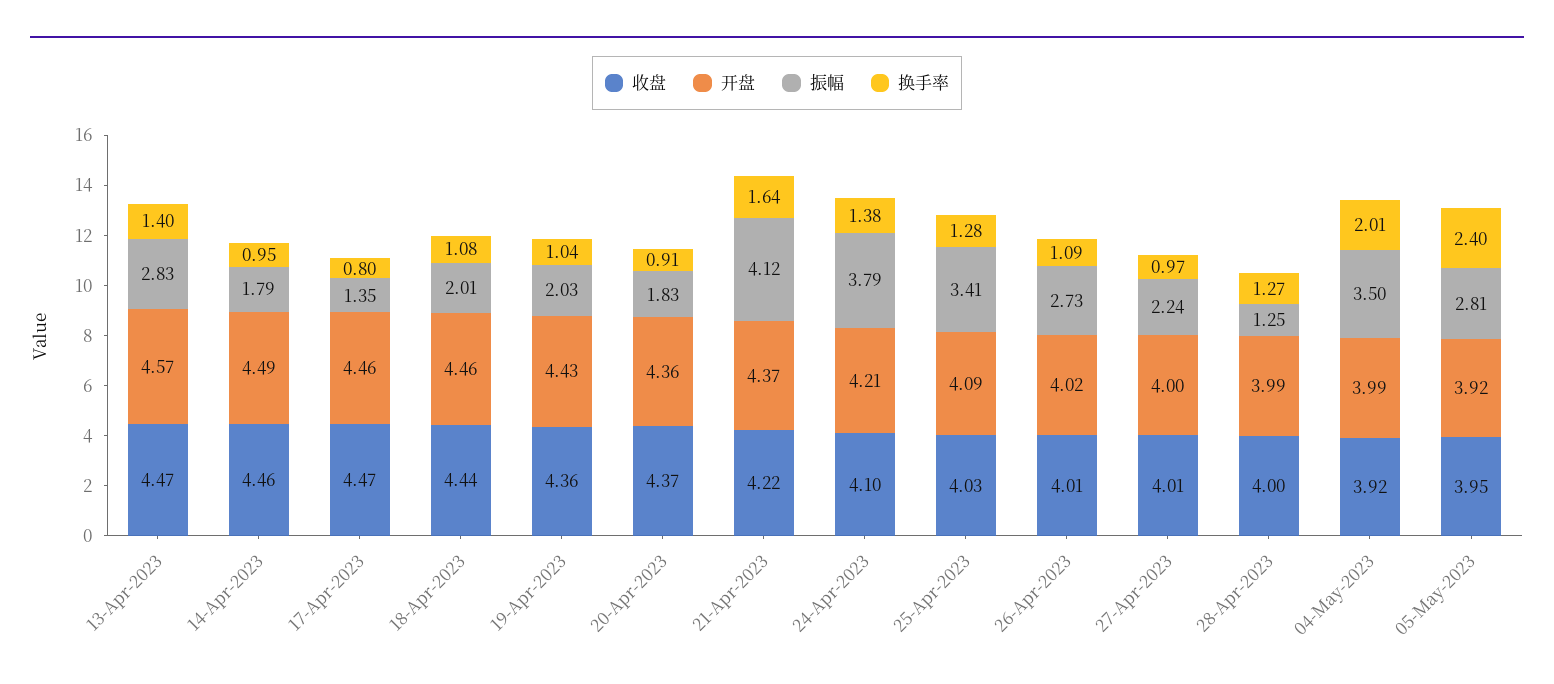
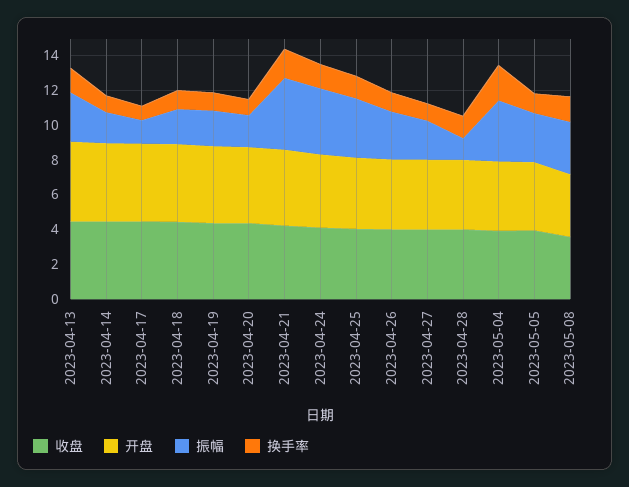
换手率, 05-May-2023: 2.4 -> 1
收盘, 2023-05-08: none -> 3.5
开盘, 2023-05-08: none -> 3.5
振幅, 2023-05-08: none -> 3
换手率, 2023-05-08: none -> 1.5

